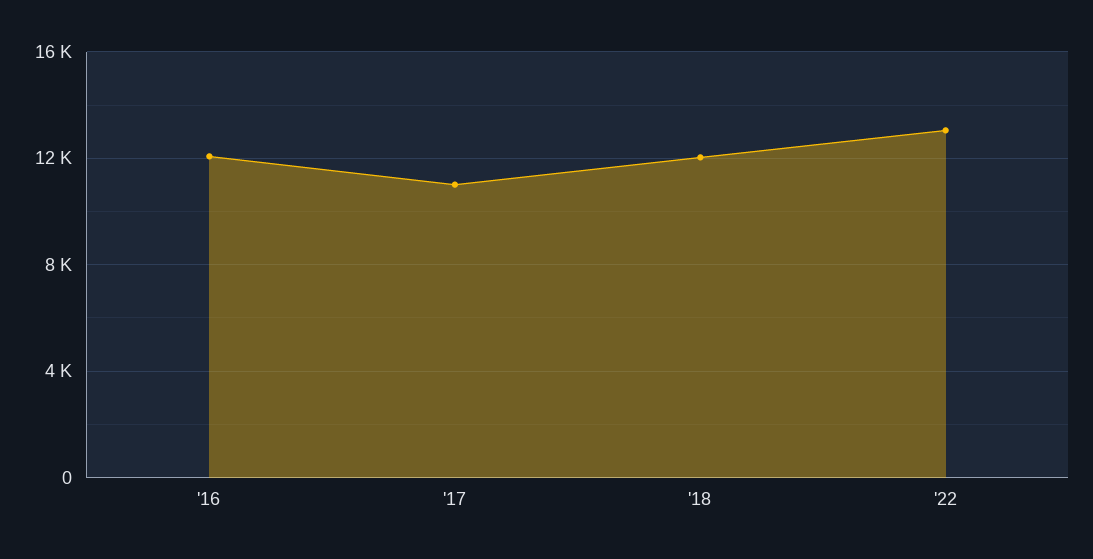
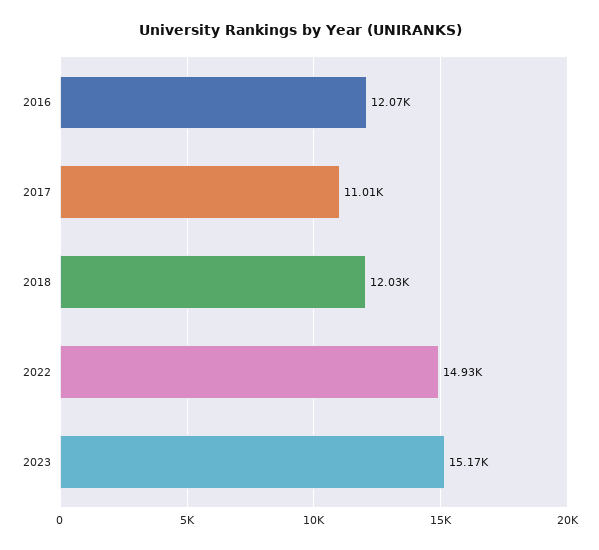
'22: 13000 -> 14930
2023: none -> 15170

